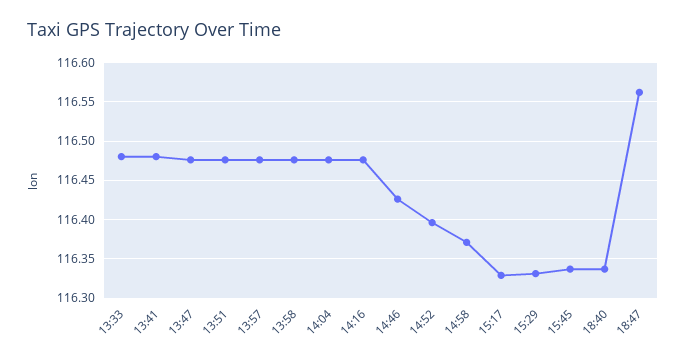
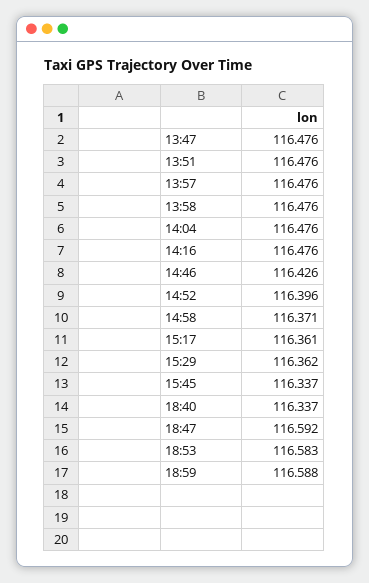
13:33: 116.48 -> none
13:41: 116.48 -> none
15:17: 116.33 -> 116.361
15:29: 116.33 -> 116.362
18:47: 116.56 -> 116.592
18:53: none -> 116.583
18:59: none -> 116.588

